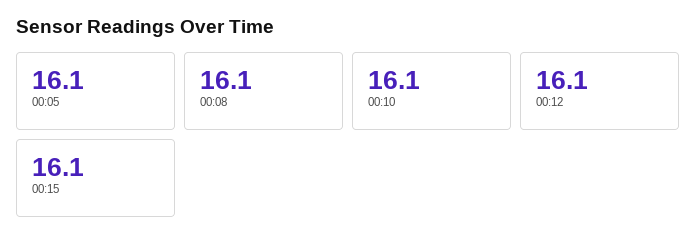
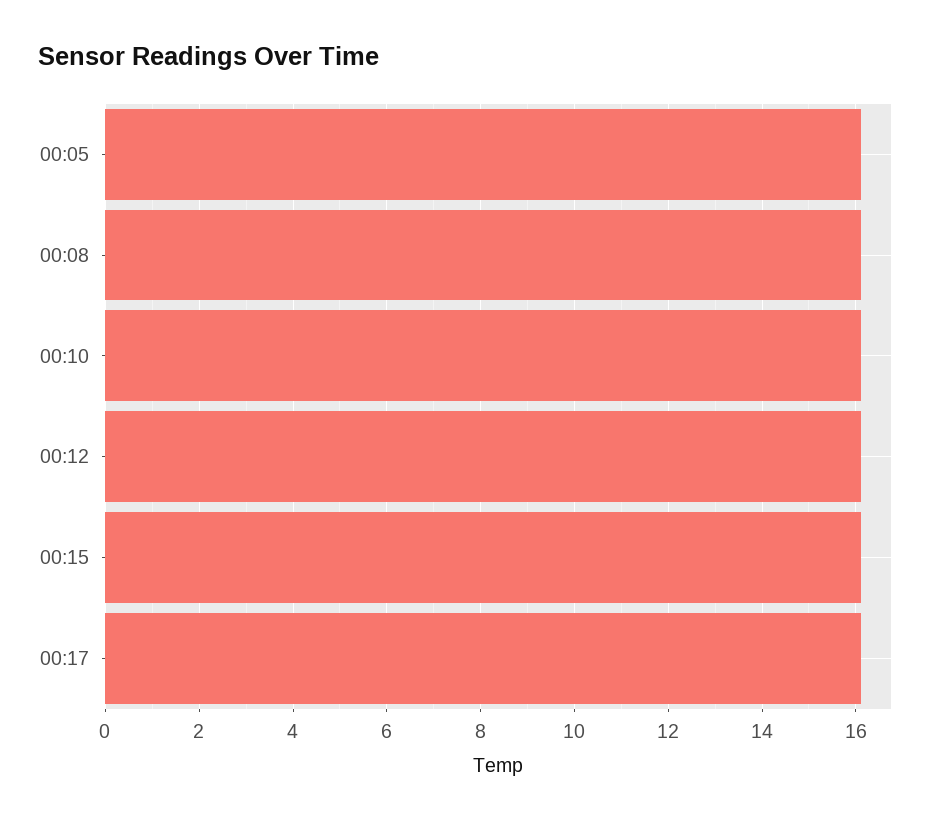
00:17: none -> 16

